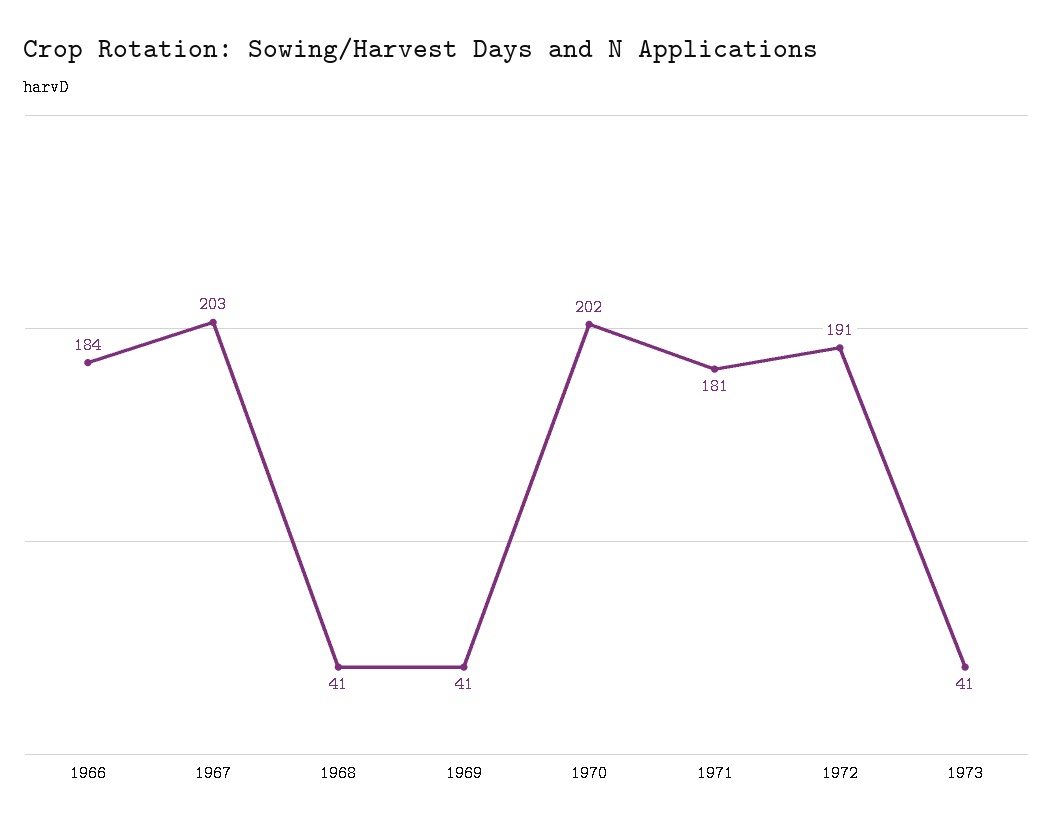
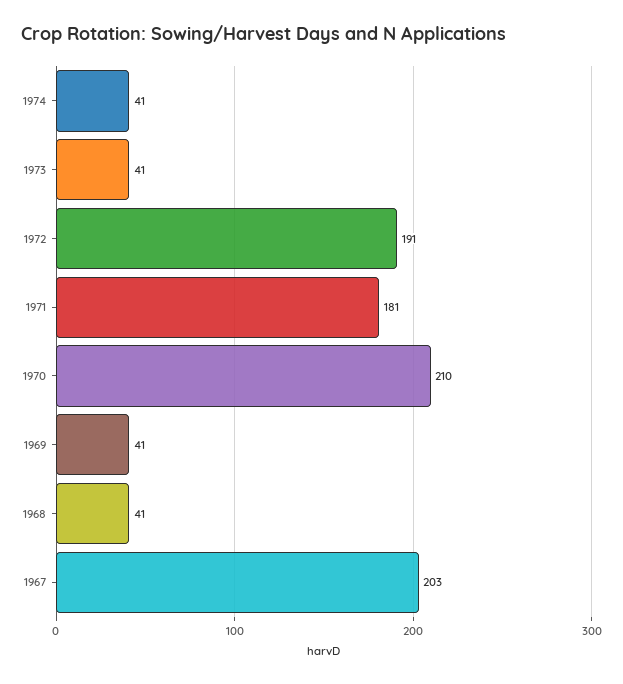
1966: 184 -> none
1970: 202 -> 210
1974: none -> 41

